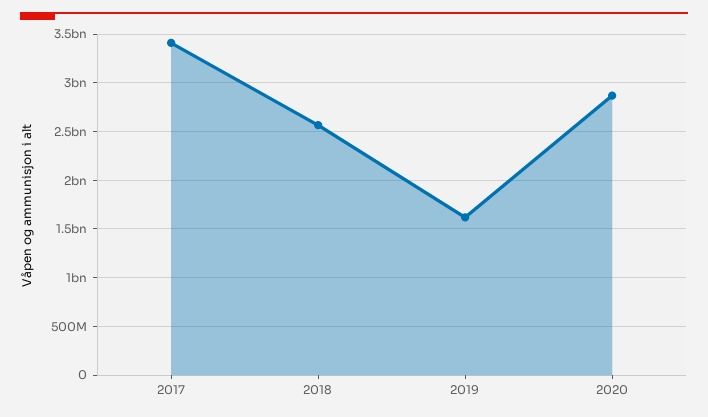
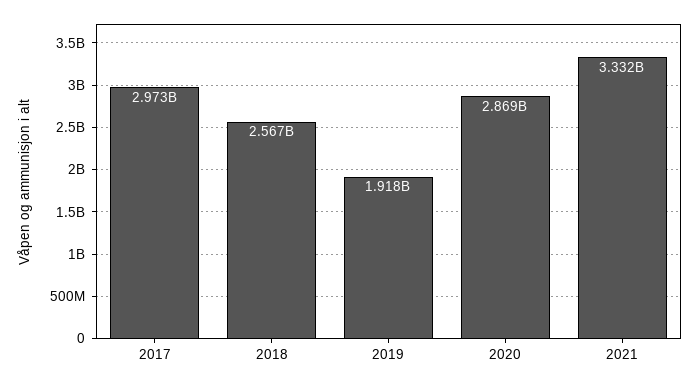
2017: 3400000000 -> 2973000000
2019: 1600000000 -> 1918000000
2021: none -> 3332000000

